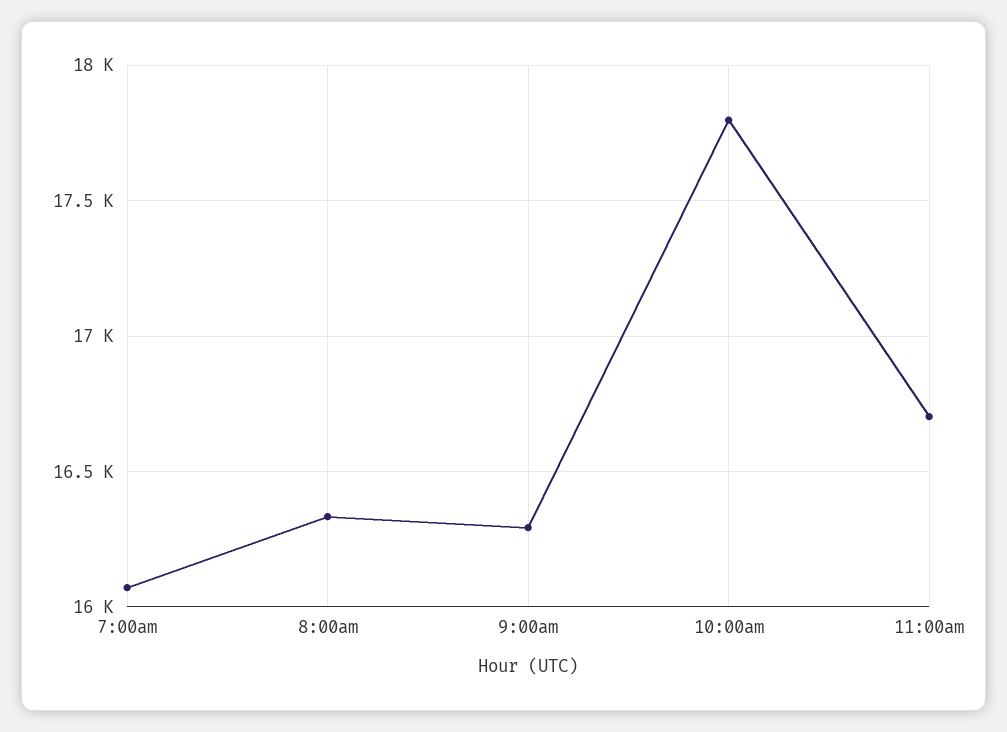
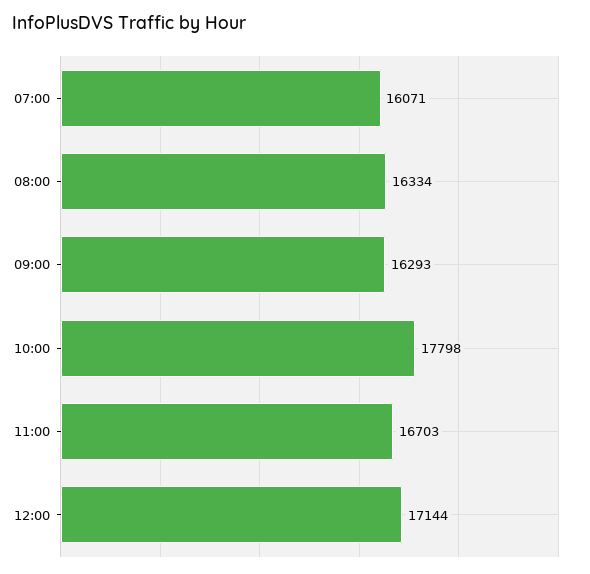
12:00: none -> 17144

